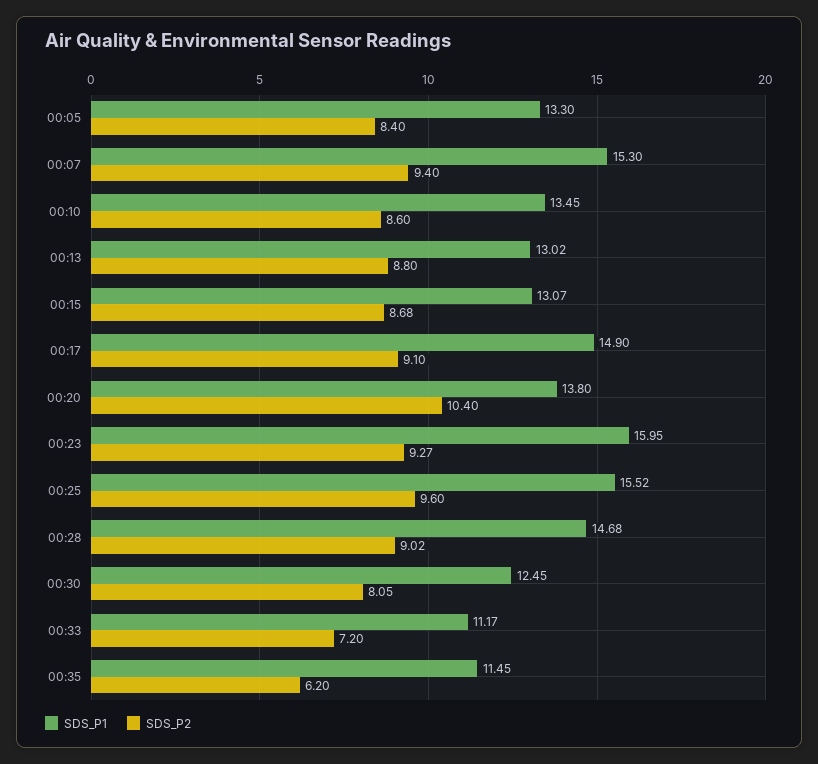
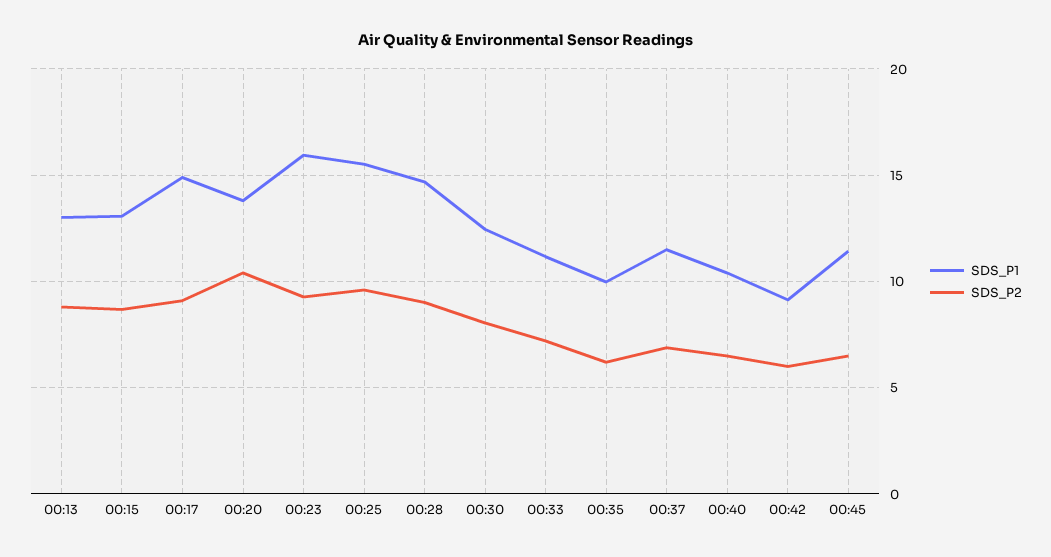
SDS_P1, 00:05: 13.3 -> none
SDS_P2, 00:05: 8.4 -> none
SDS_P1, 00:07: 15.3 -> none
SDS_P2, 00:07: 9.4 -> none
SDS_P1, 00:10: 13.45 -> none
SDS_P2, 00:10: 8.6 -> none
SDS_P1, 00:35: 11.45 -> 10
SDS_P1, 00:37: none -> 11.5
SDS_P2, 00:37: none -> 7
SDS_P1, 00:40: none -> 10.5
SDS_P2, 00:40: none -> 6.5
SDS_P1, 00:42: none -> 9
SDS_P2, 00:42: none -> 6
SDS_P1, 00:45: none -> 11.5
SDS_P2, 00:45: none -> 6.5

